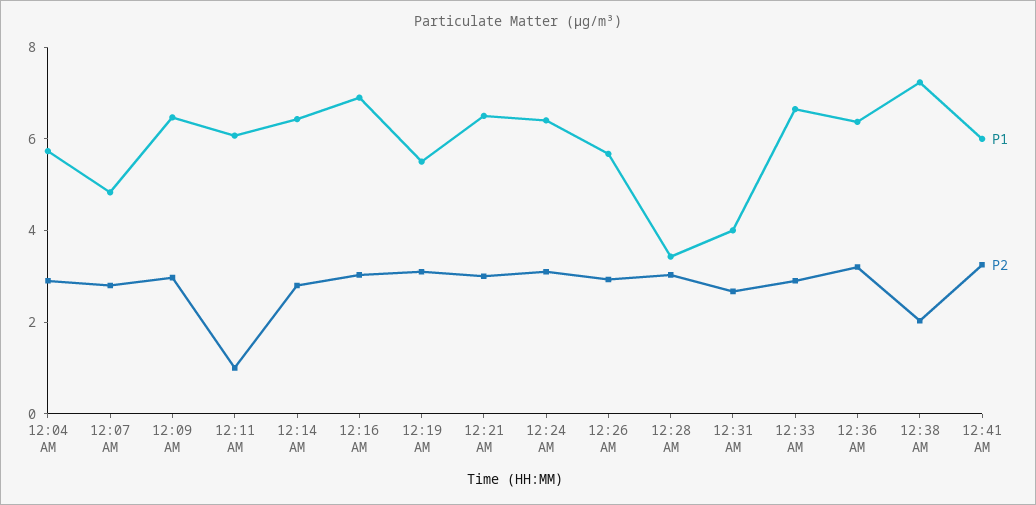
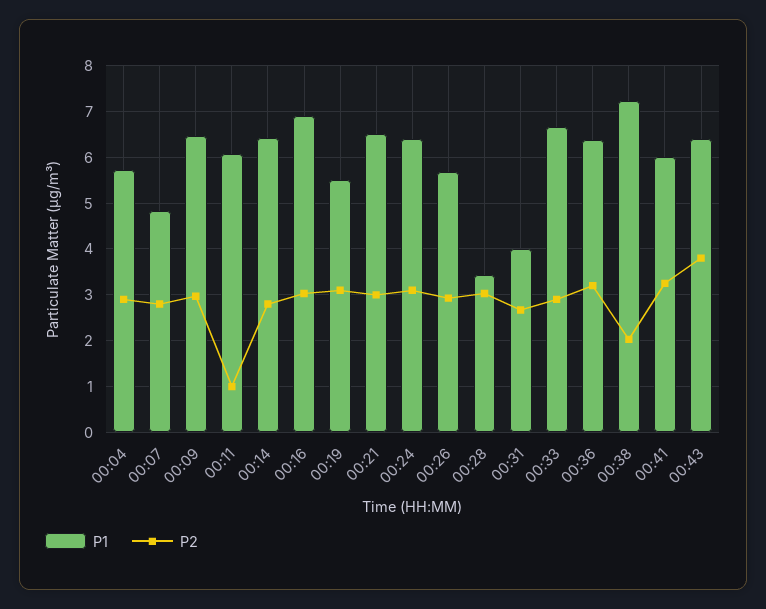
P1, 00:43: none -> 6.4
P2, 00:43: none -> 3.8

